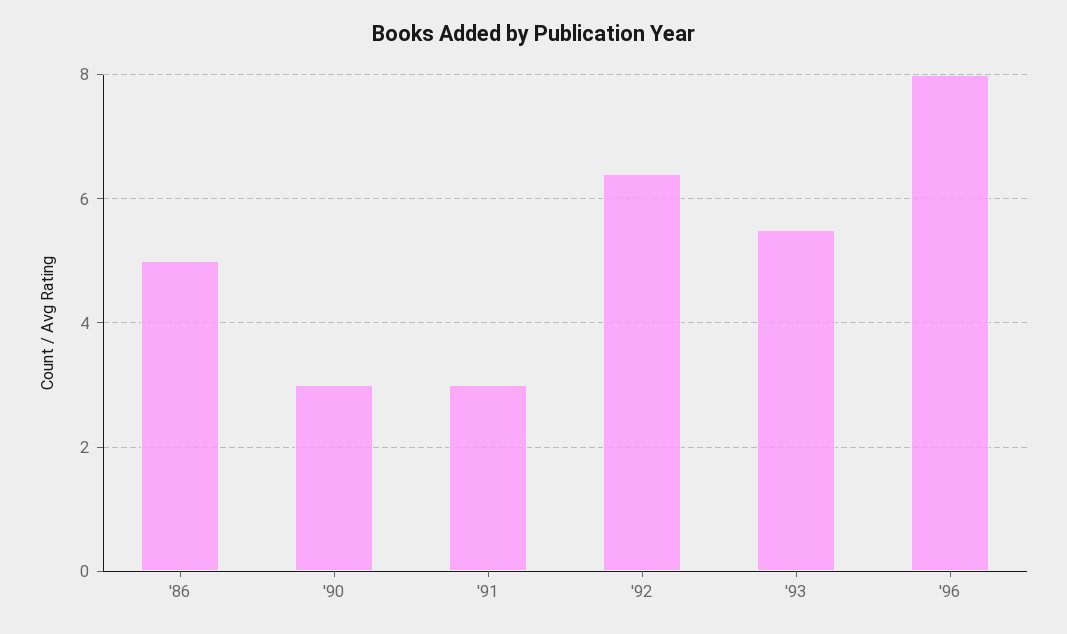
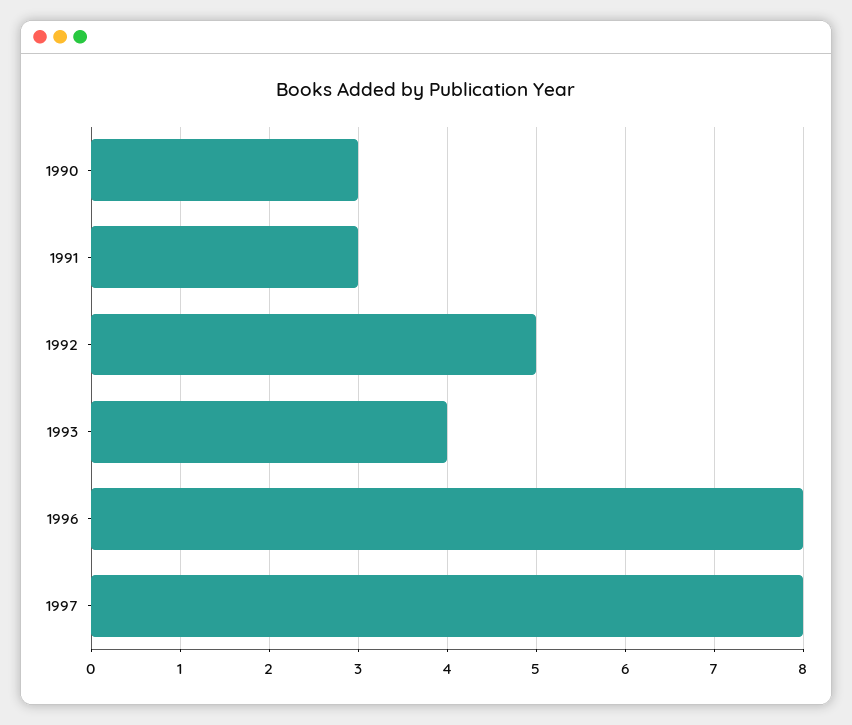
'86: 5 -> none
'92: 6.5 -> 5
'93: 5.5 -> 4
1997: none -> 8

